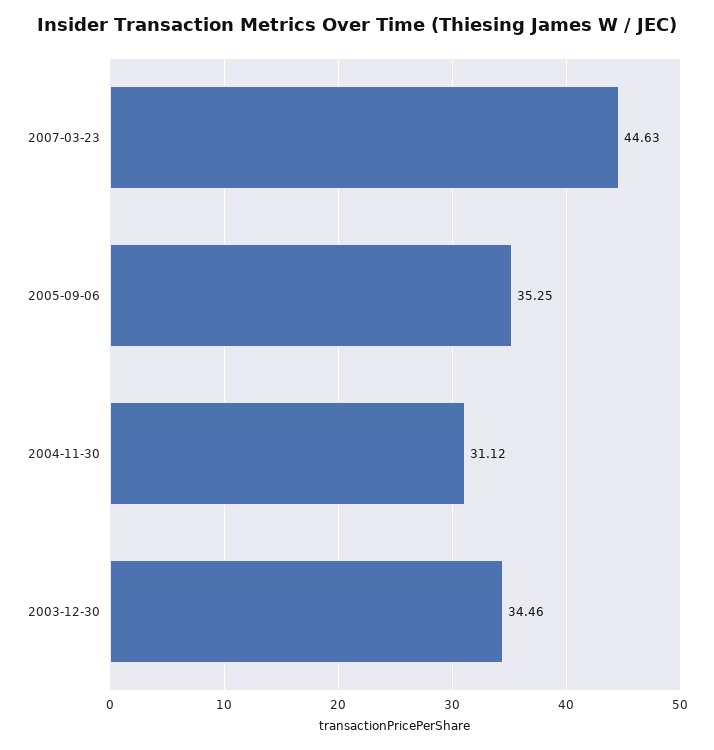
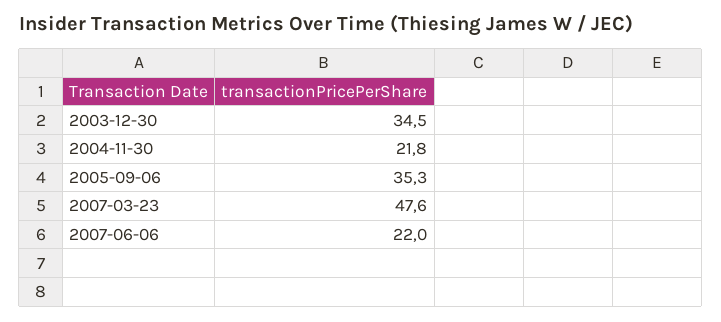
2007-03-23: 44.63 -> 47.6
2004-11-30: 31.12 -> 21.8
2007-06-06: none -> 22

